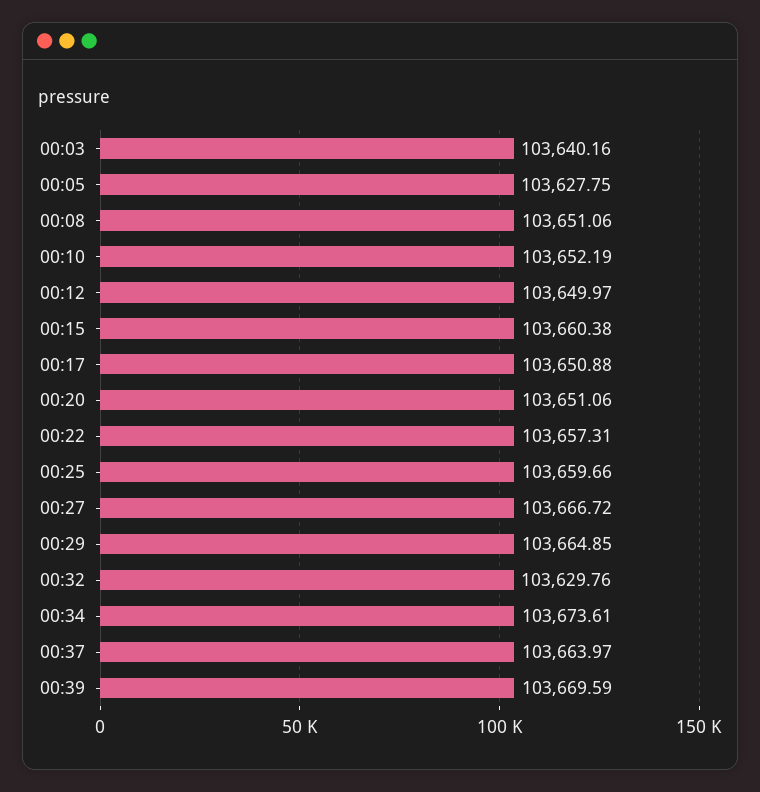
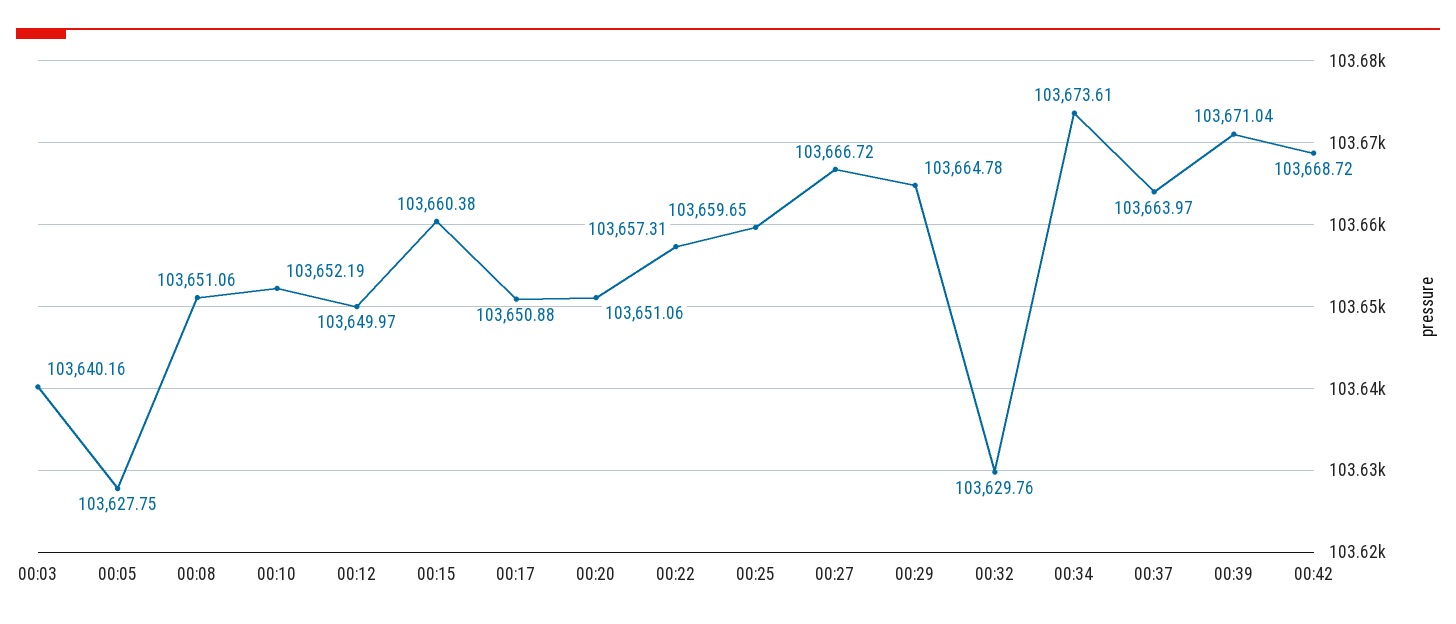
00:25: 103659.66 -> 103659.65
00:29: 103664.85 -> 103664.78
00:39: 103669.59 -> 103671.04
00:42: none -> 103668.72

